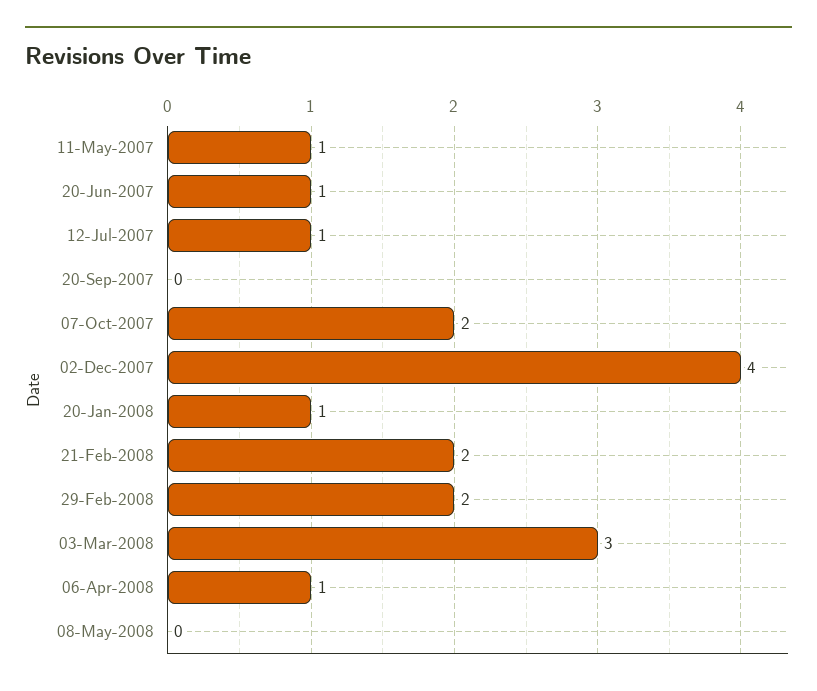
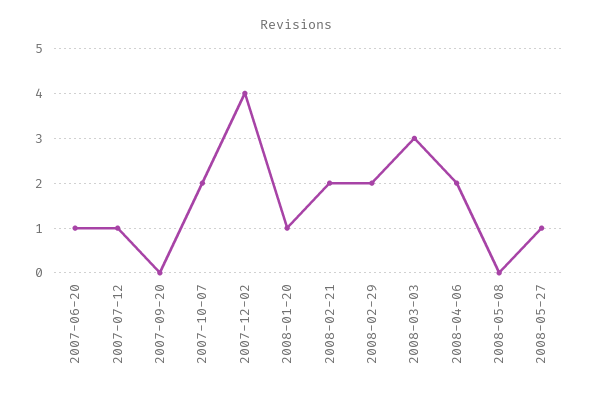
11-May-2007: 1 -> none
06-Apr-2008: 1 -> 2
2008-05-27: none -> 1

